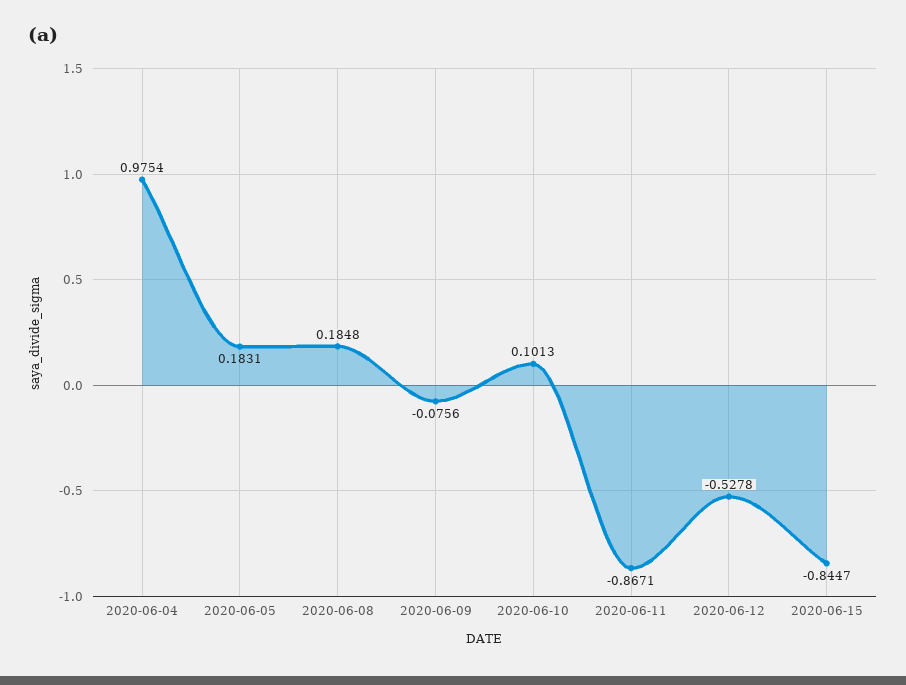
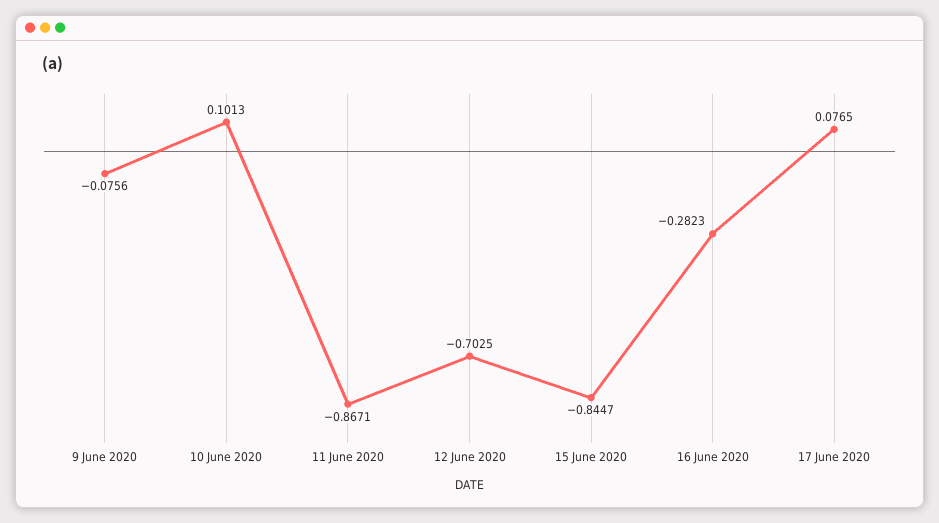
2020-06-04: 0.9754 -> none
2020-06-05: 0.1831 -> none
2020-06-08: 0.1848 -> none
2020-06-12: -0.5278 -> -0.7025
16 June 2020: none -> -0.2823
17 June 2020: none -> 0.0765

